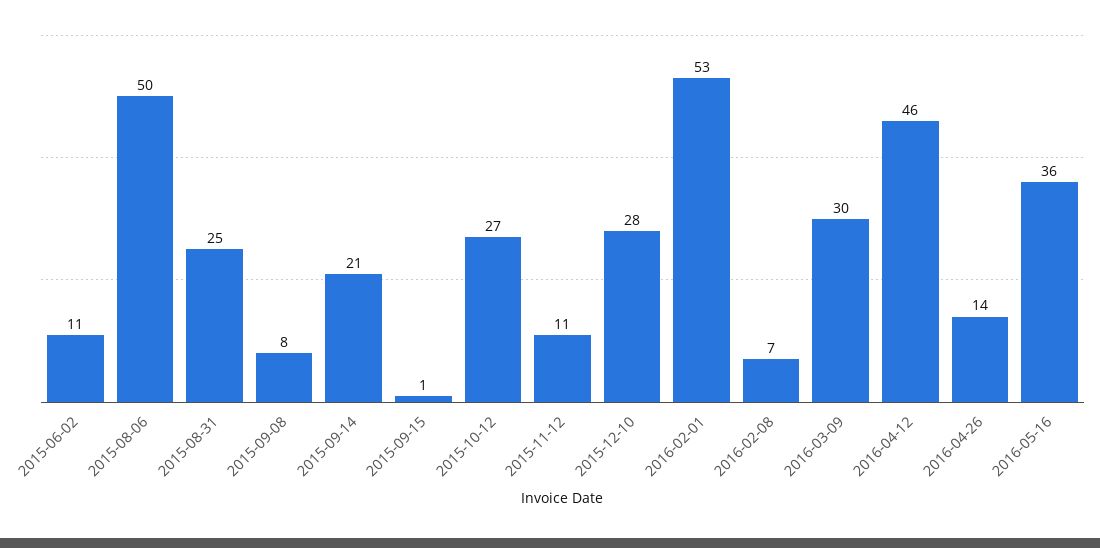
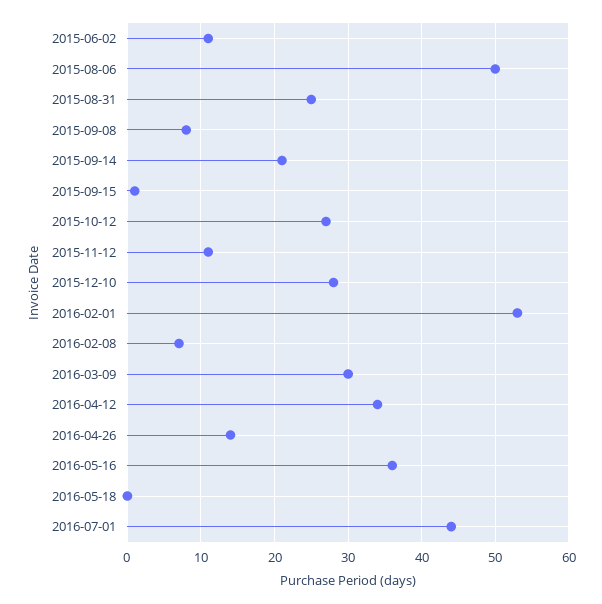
2016-04-12: 46 -> 34
2016-05-18: none -> 0
2016-07-01: none -> 44

